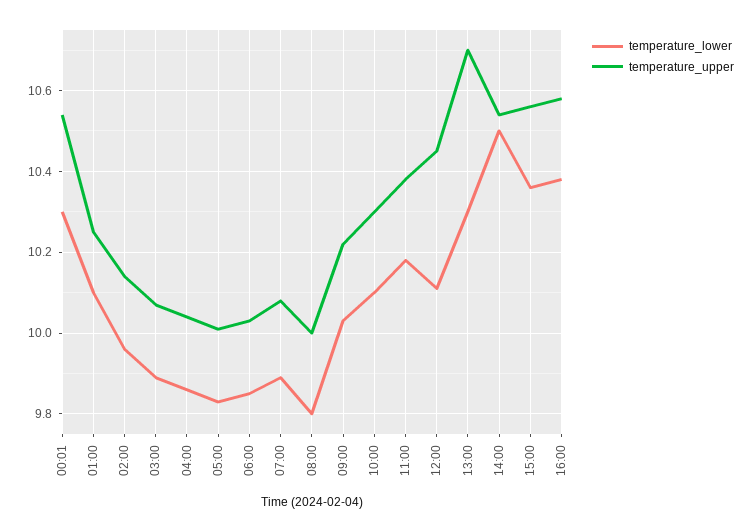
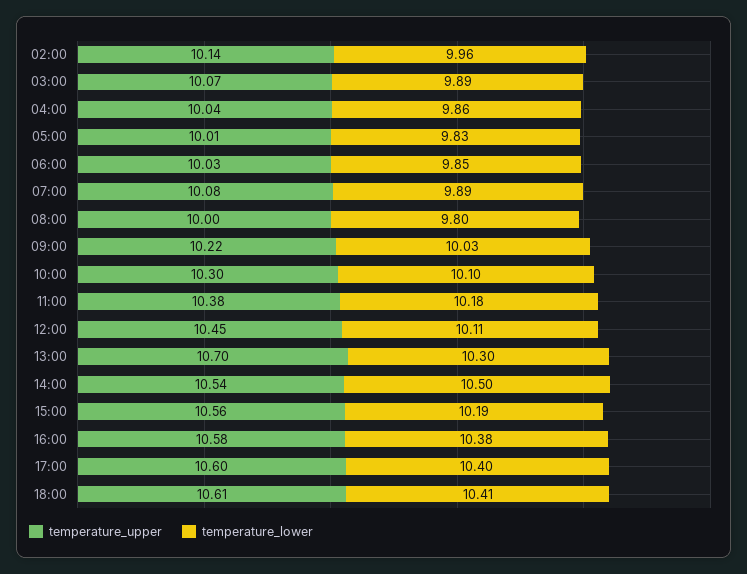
temperature_lower, 00:01: 10.3 -> none
temperature_upper, 00:01: 10.55 -> none
temperature_lower, 01:00: 10.1 -> none
temperature_upper, 01:00: 10.25 -> none
temperature_lower, 15:00: 10.35 -> 10.19
temperature_upper, 17:00: none -> 10.6
temperature_lower, 17:00: none -> 10.4
temperature_upper, 18:00: none -> 10.61
temperature_lower, 18:00: none -> 10.41

